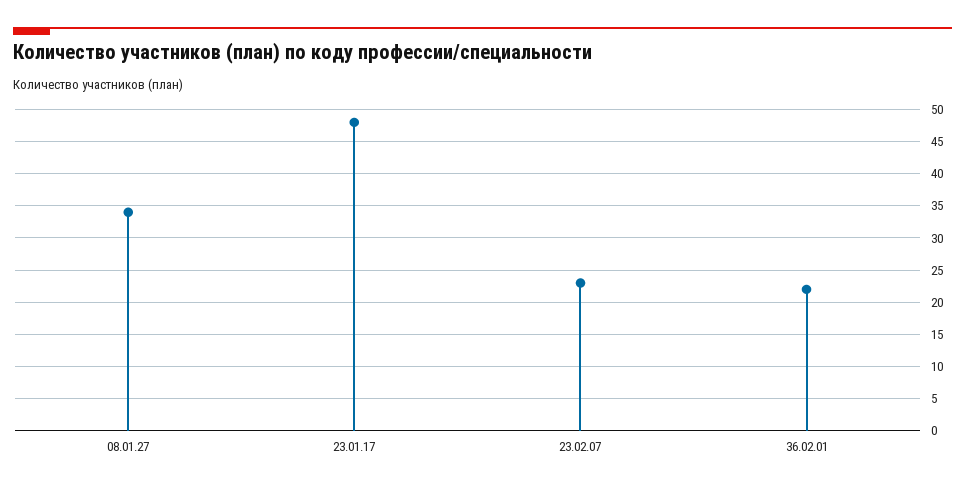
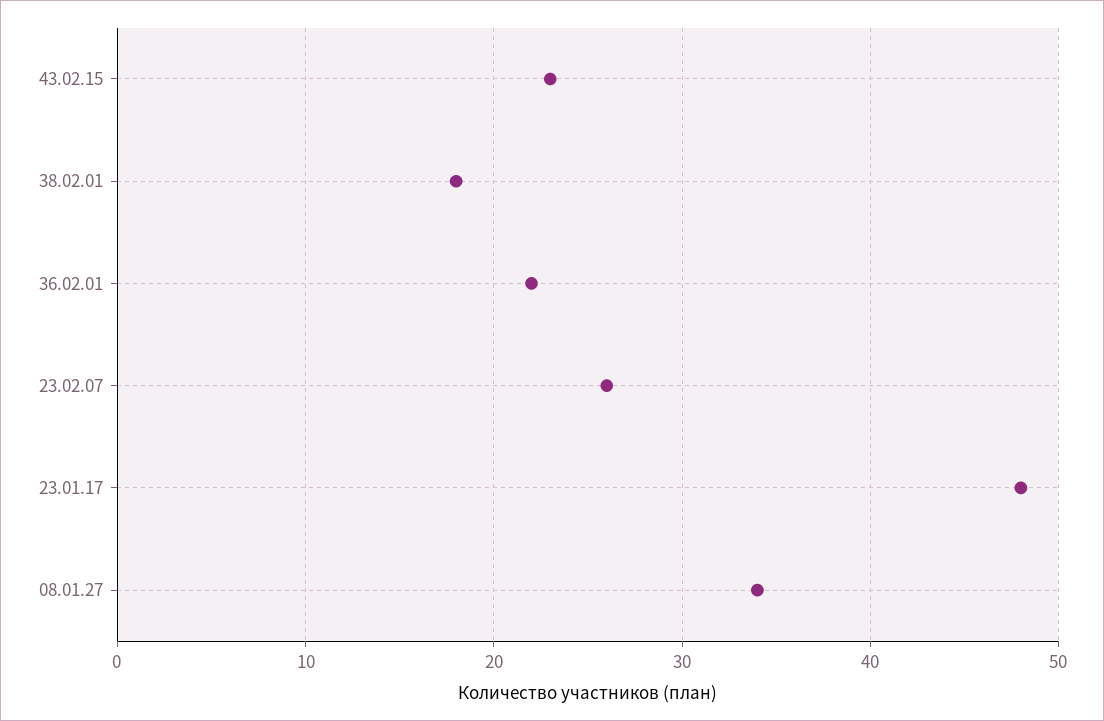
23.02.07: 23 -> 26
43.02.15: none -> 23
38.02.01: none -> 18

